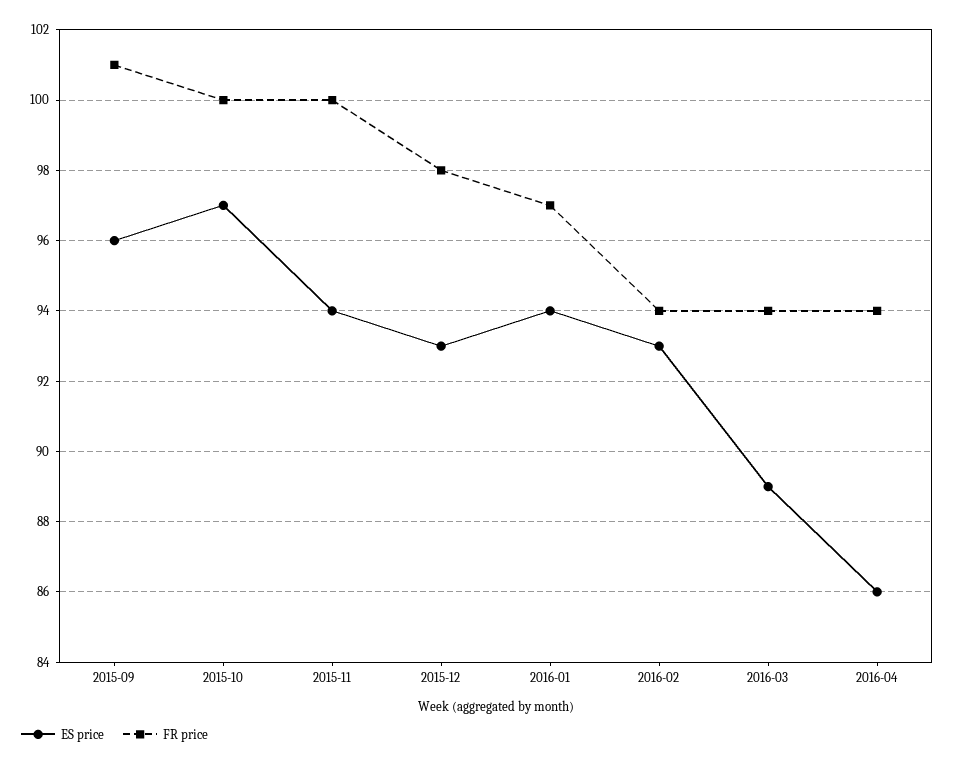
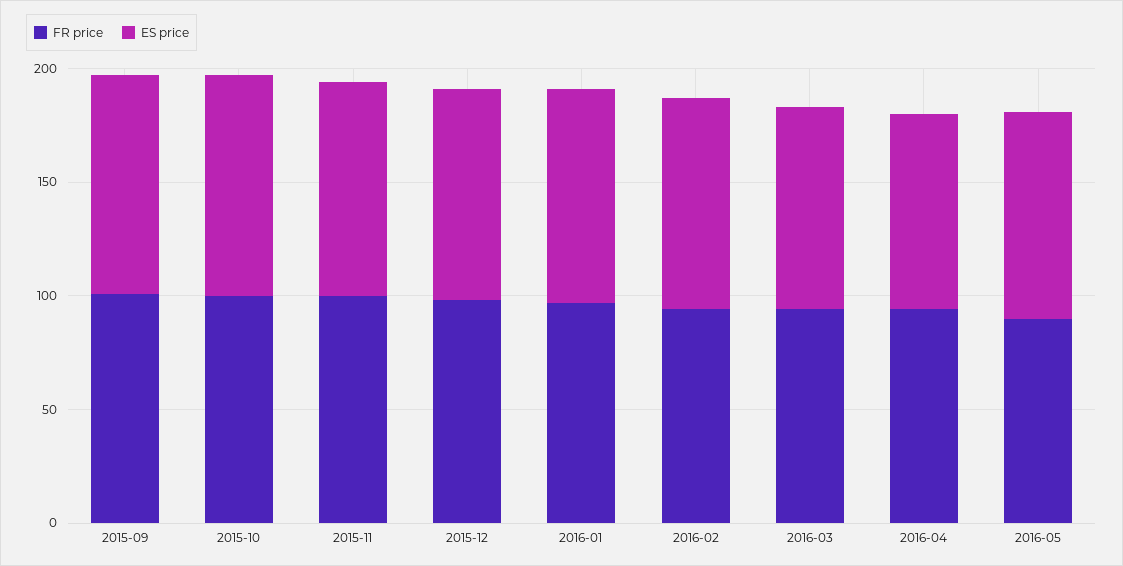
FR price, 2016-05: none -> 90
ES price, 2016-05: none -> 90

